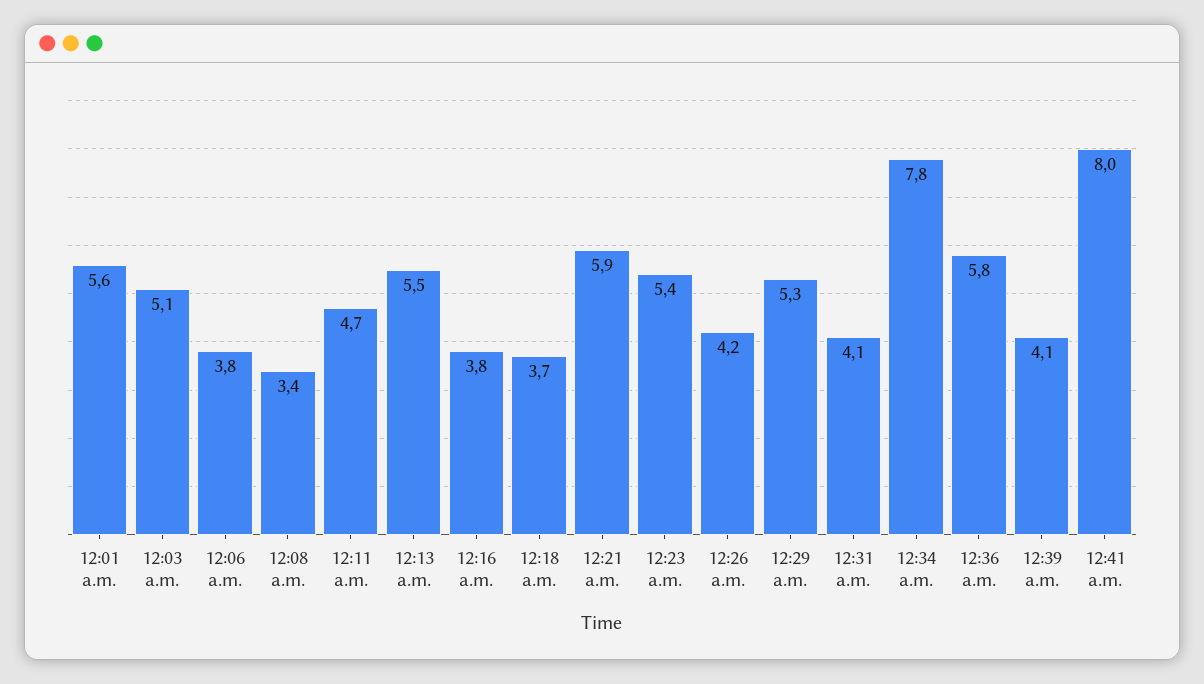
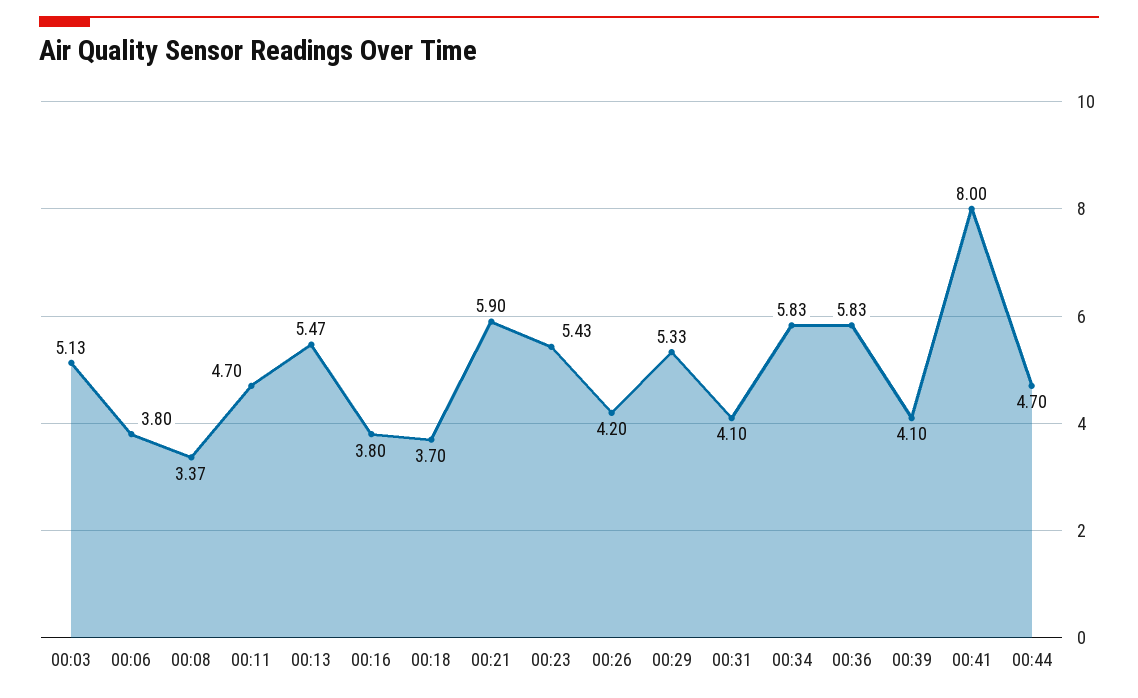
12:01 a.m.: 5.6 -> none
12:34 a.m.: 7.8 -> 5.83
00:44: none -> 4.7

